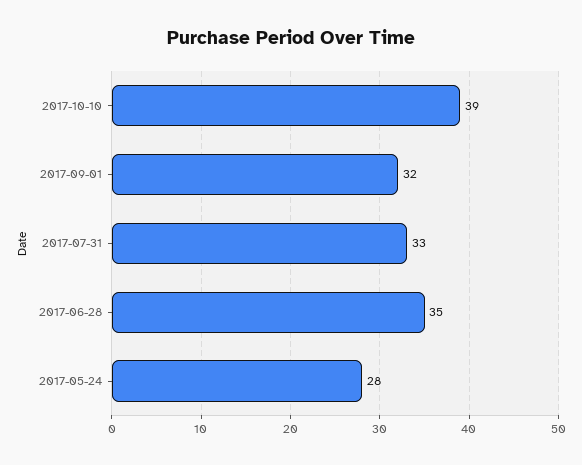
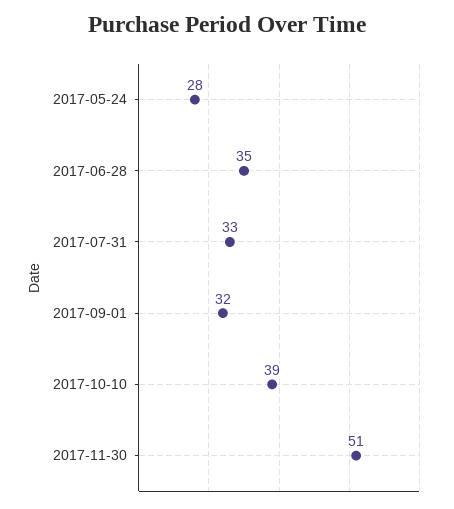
2017-11-30: none -> 51

